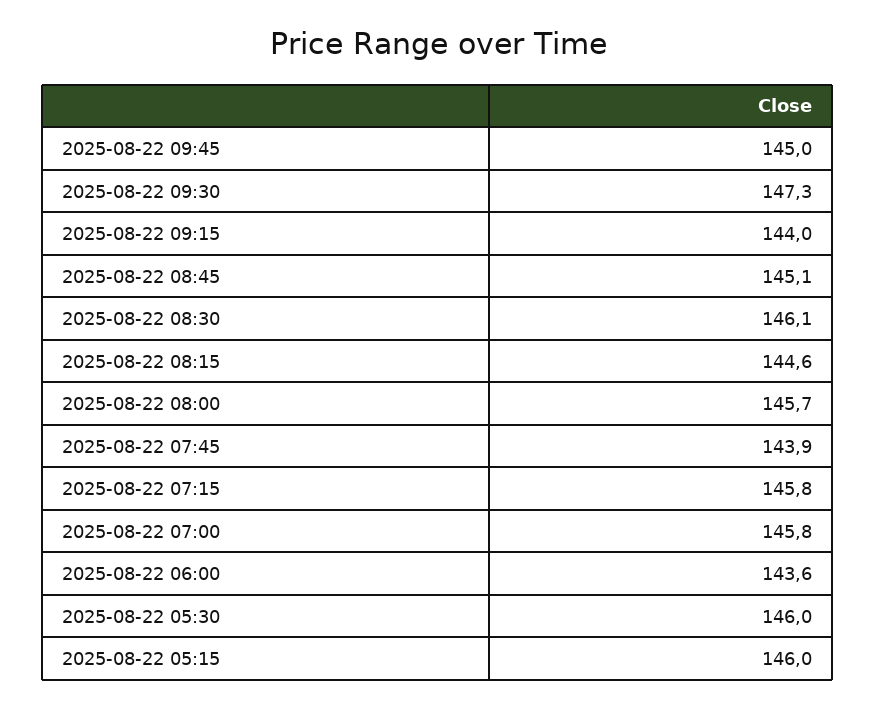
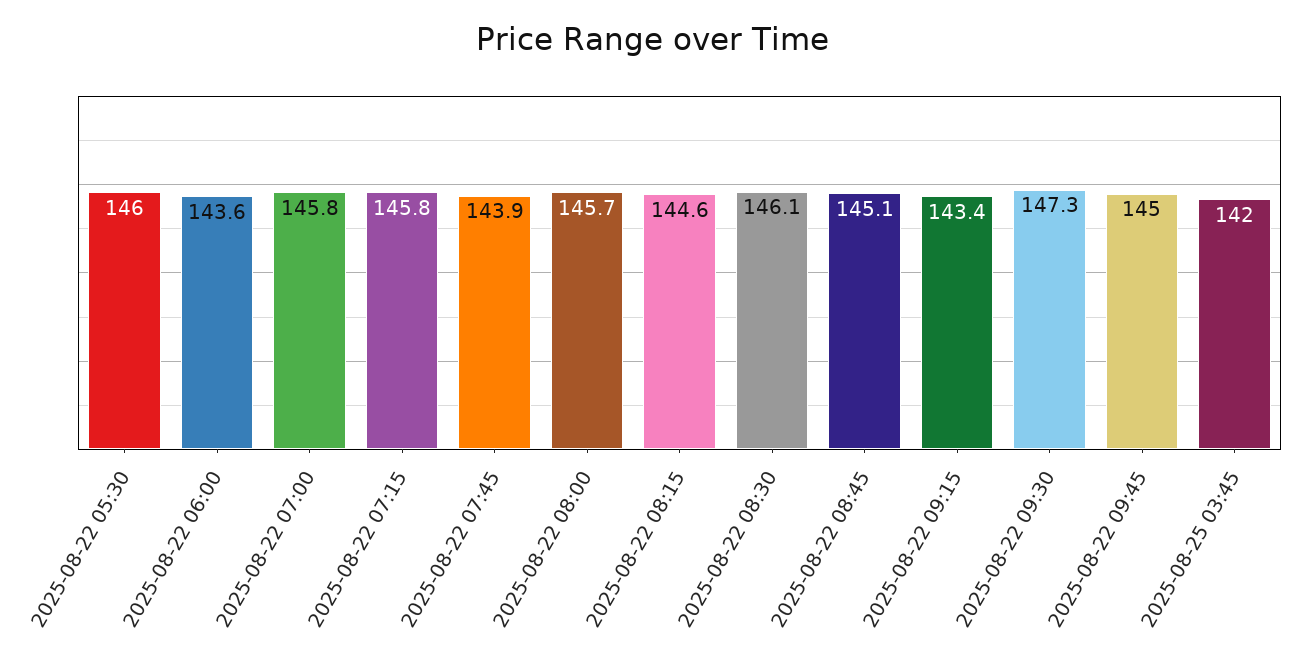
2025-08-22 09:15: 144 -> 143.4
2025-08-22 05:15: 146 -> none
2025-08-25 03:45: none -> 142

